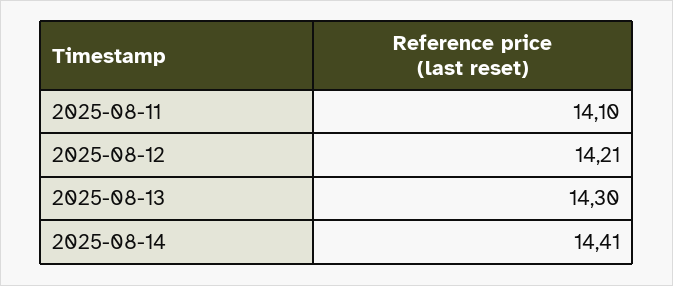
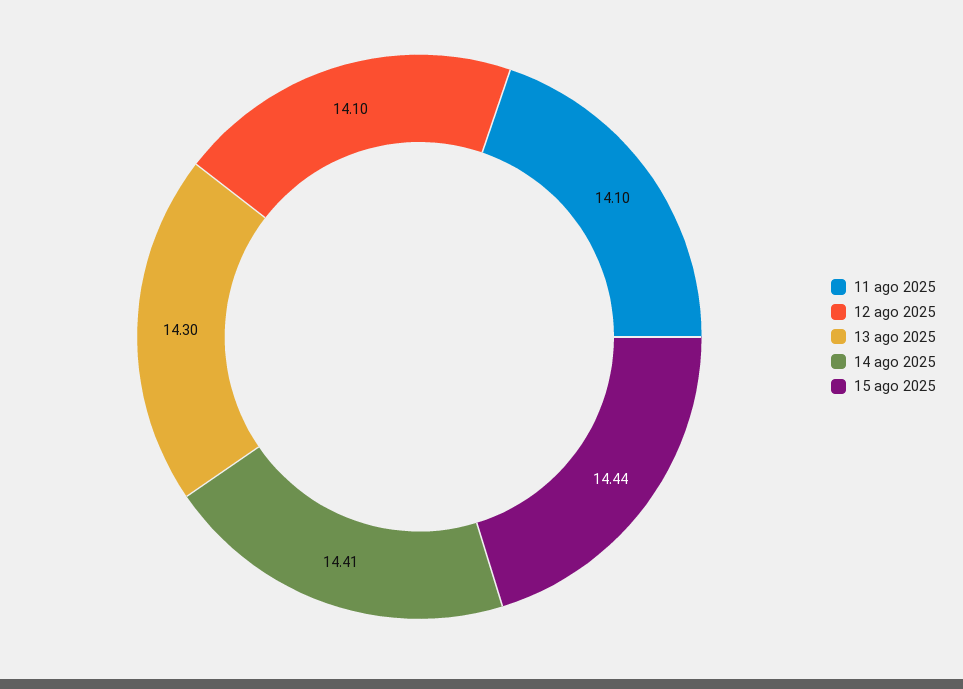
2025-08-12: 14.21 -> 14.1
15 ago 2025: none -> 14.44

